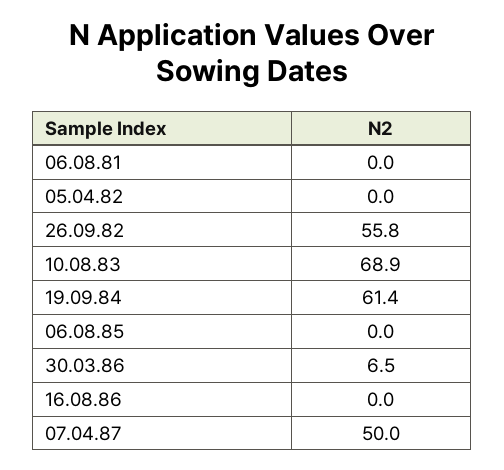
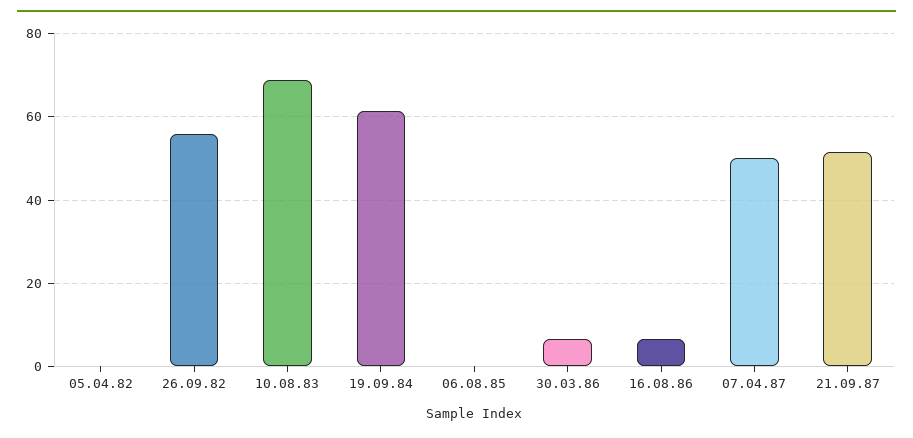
06.08.81: 0 -> none
16.08.86: 0 -> 6
21.09.87: none -> 52

